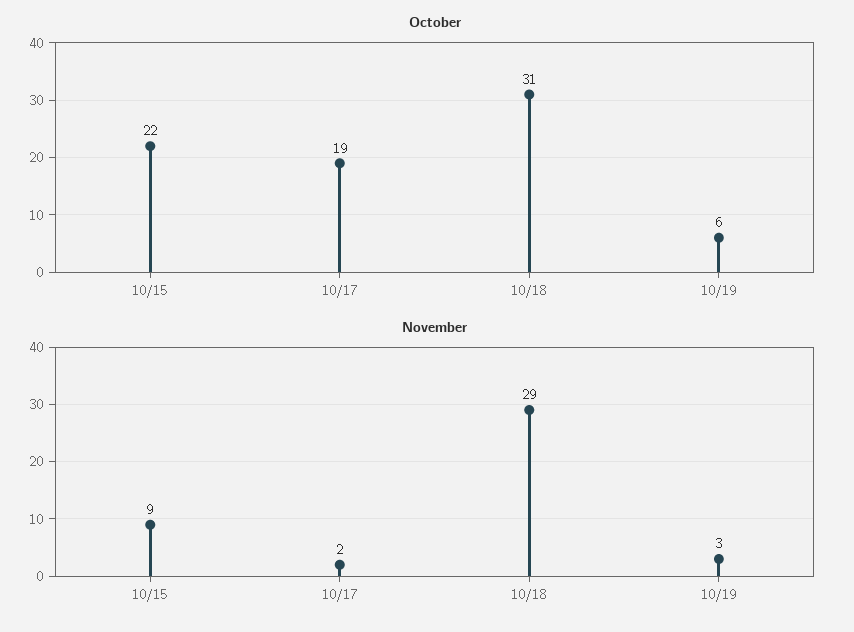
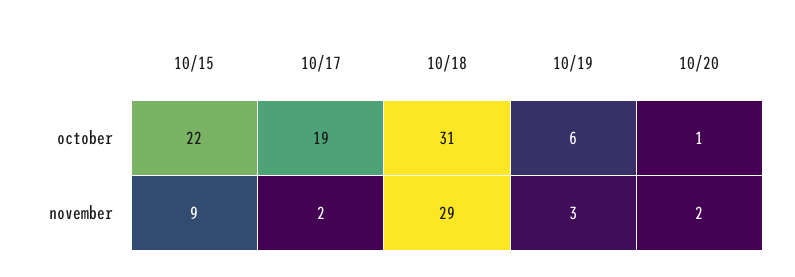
October, 10/20: none -> 1
November, 10/20: none -> 2

